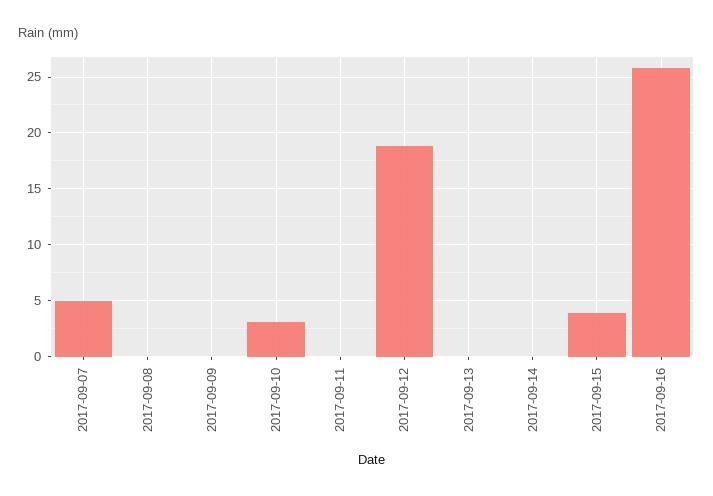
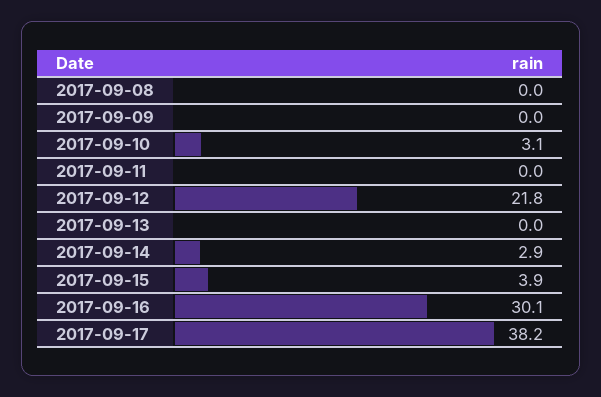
2017-09-07: 5 -> none
2017-09-12: 19 -> 21.8
2017-09-14: 0 -> 2.9
2017-09-16: 26 -> 30.1
2017-09-17: none -> 38.2

